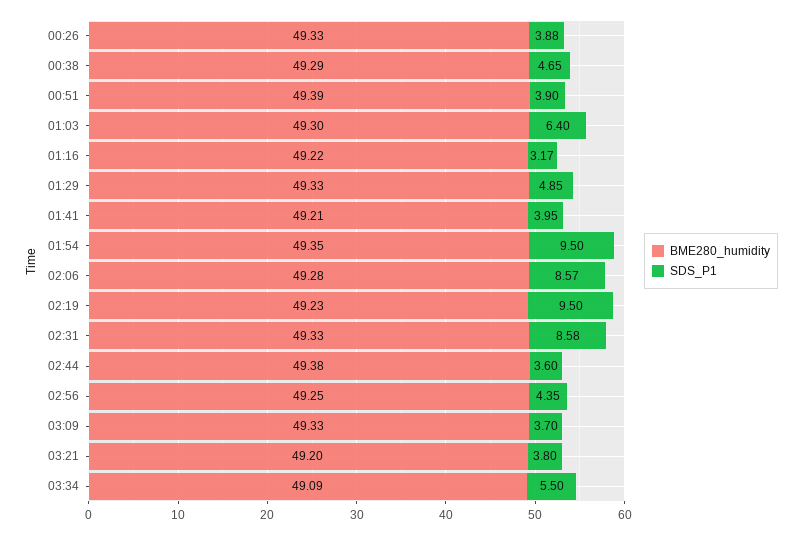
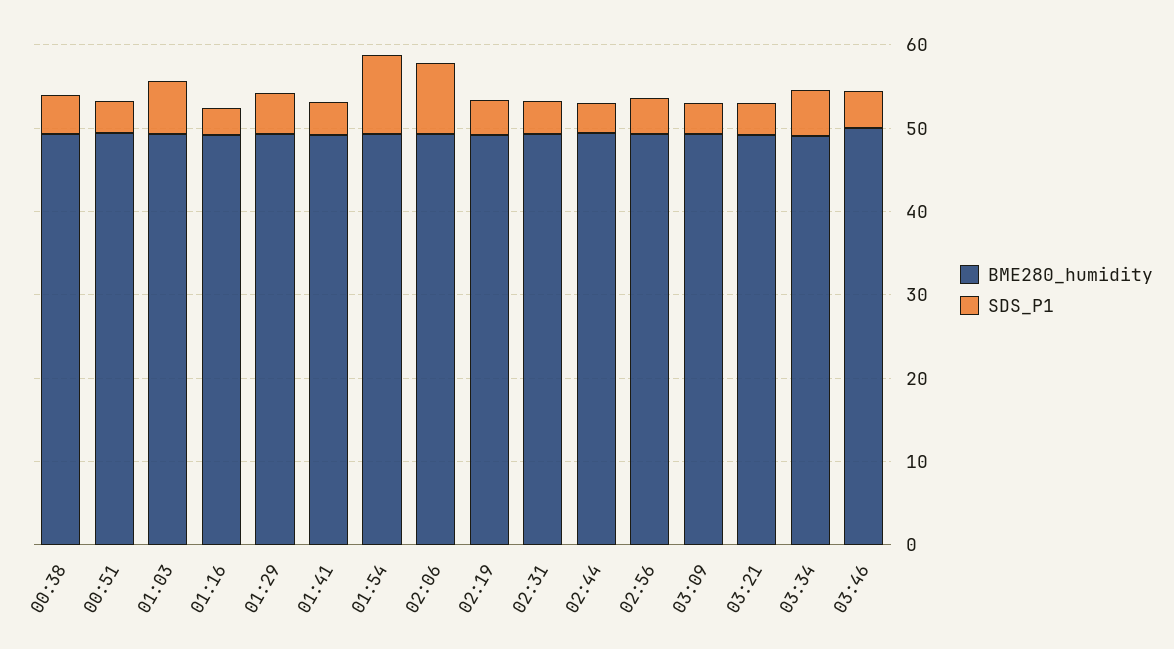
BME280_humidity, 00:26: 49.33 -> none
SDS_P1, 00:26: 3.88 -> none
SDS_P1, 02:19: 9.5 -> 4
SDS_P1, 02:31: 8.58 -> 4
BME280_humidity, 03:46: none -> 50
SDS_P1, 03:46: none -> 4

